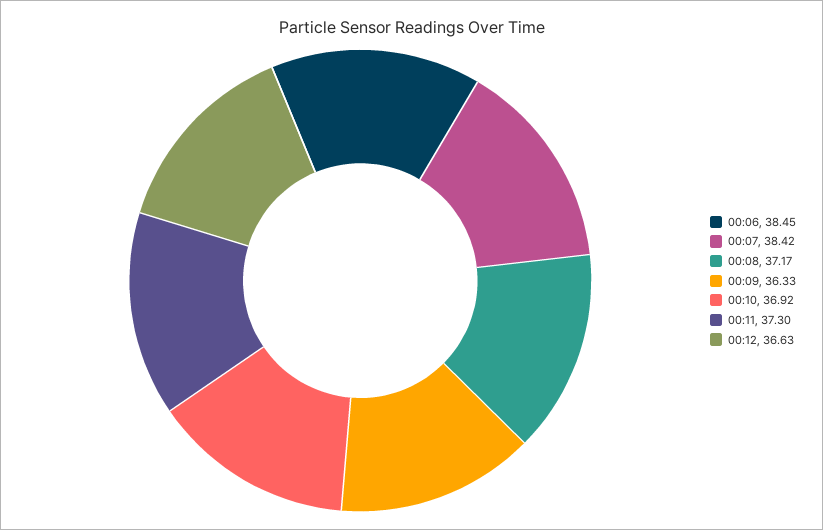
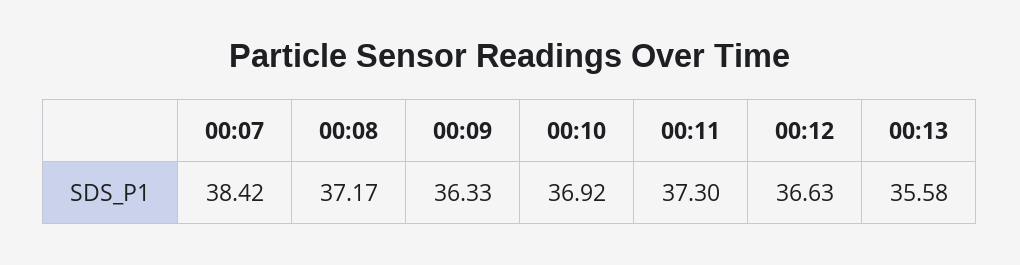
00:06: 38.45 -> none
00:13: none -> 35.58

